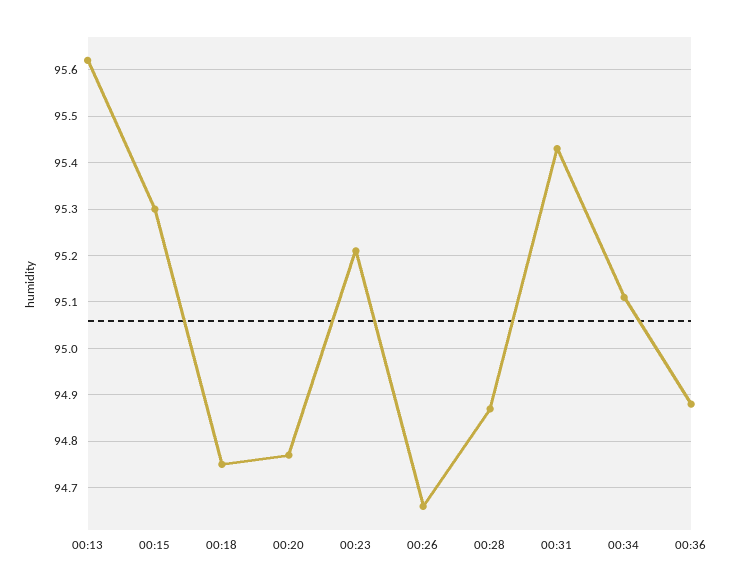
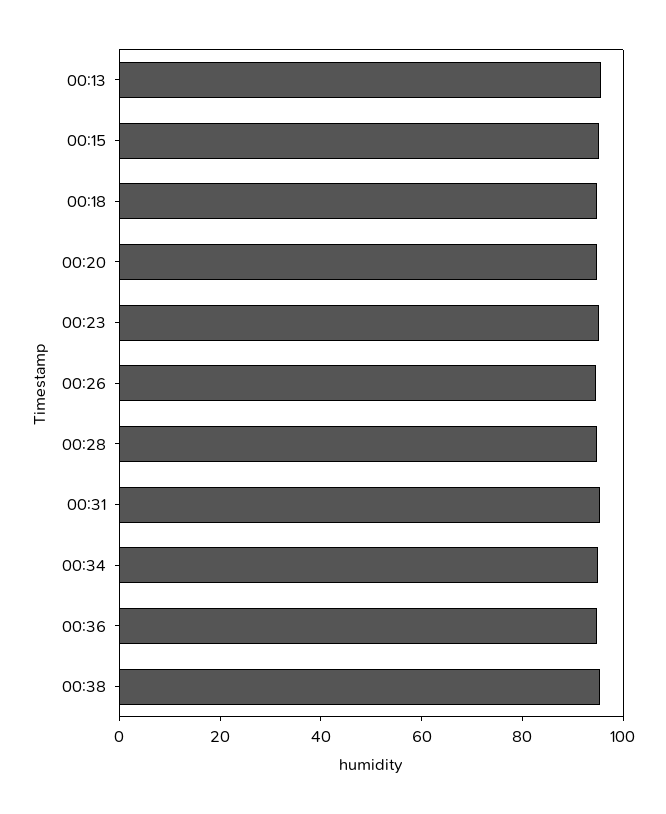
00:38: none -> 95

